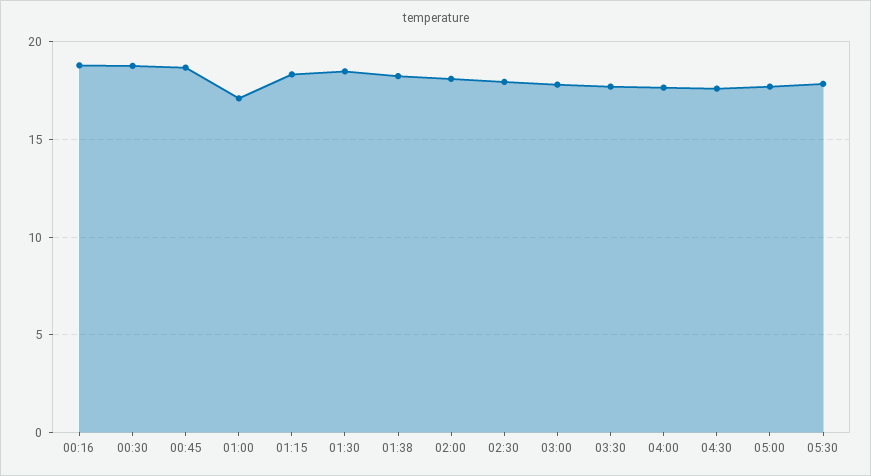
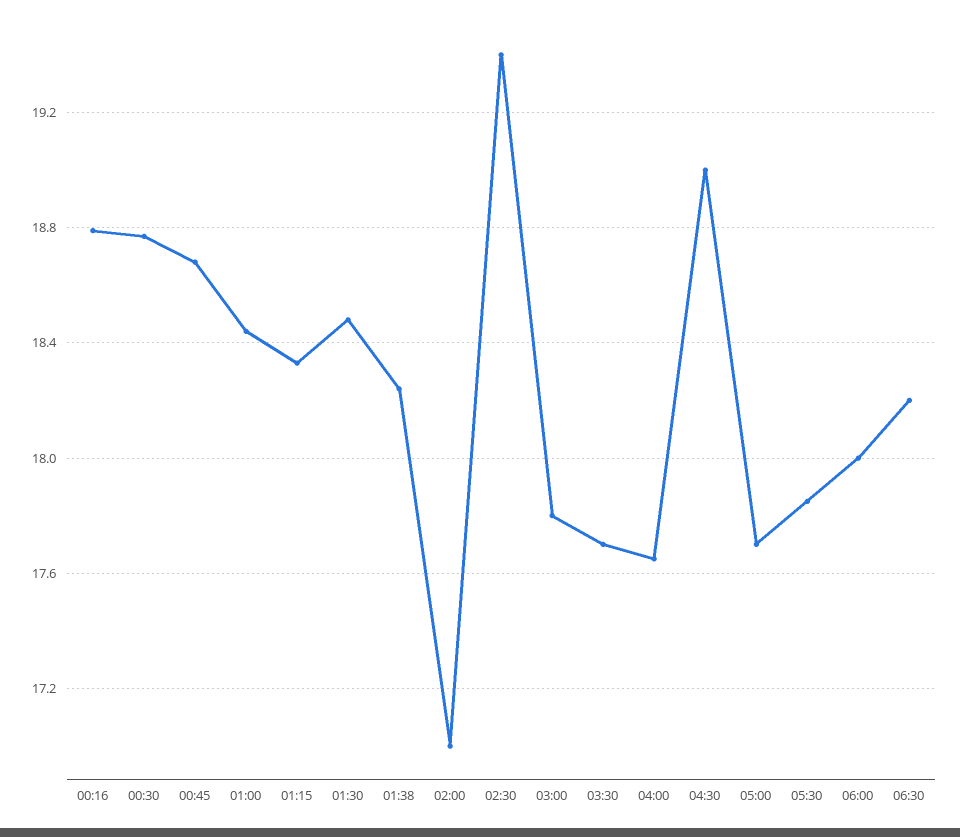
01:00: 17 -> 18.45
02:00: 18 -> 17
02:30: 18 -> 19.4
04:30: 17.5 -> 19
06:00: none -> 18
06:30: none -> 18.2

